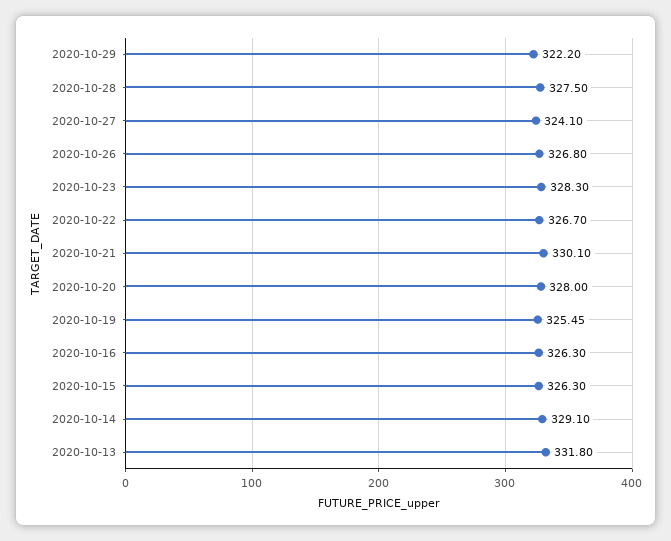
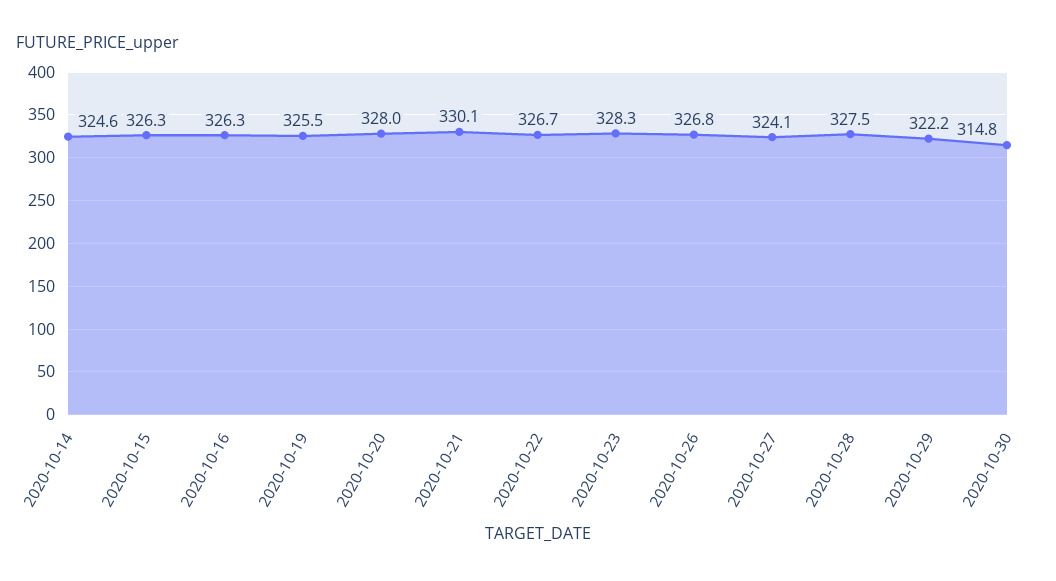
2020-10-14: 329.1 -> 324.6
2020-10-13: 331.8 -> none
2020-10-30: none -> 314.8

